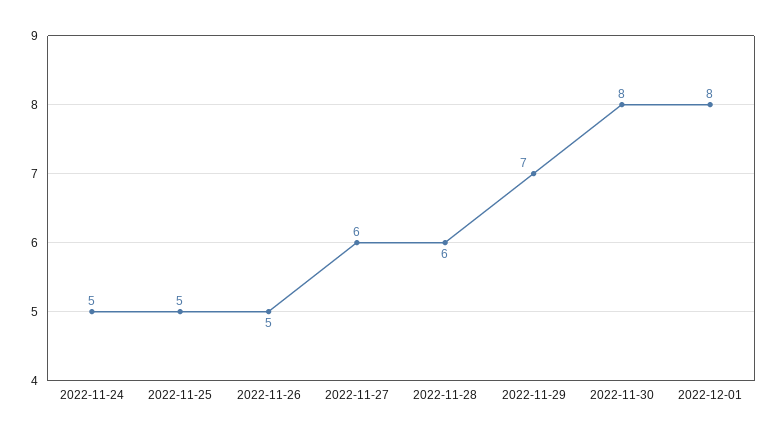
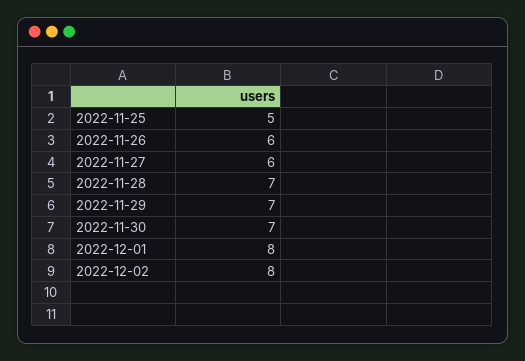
2022-11-24: 5 -> none
2022-11-26: 5 -> 6
2022-11-28: 6 -> 7
2022-11-30: 8 -> 7
2022-12-02: none -> 8

